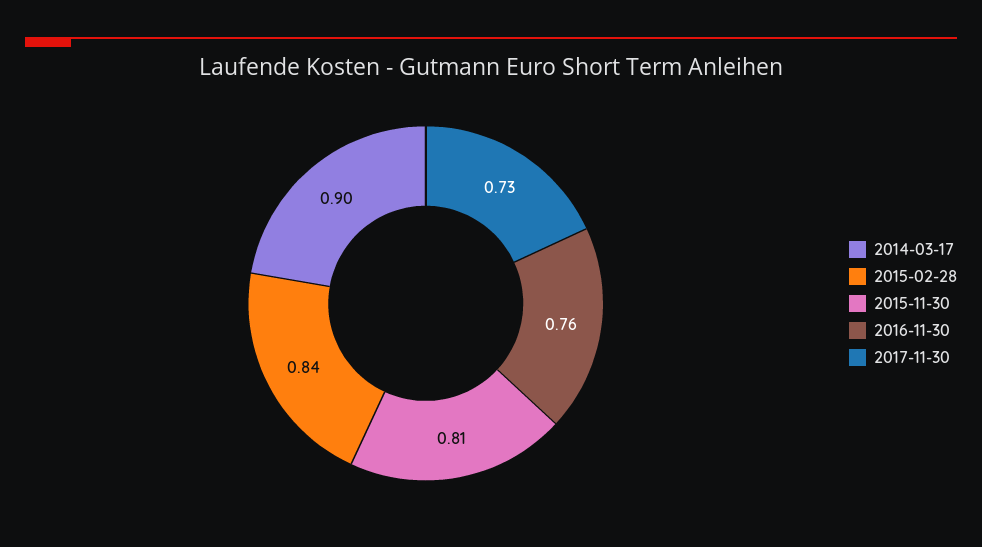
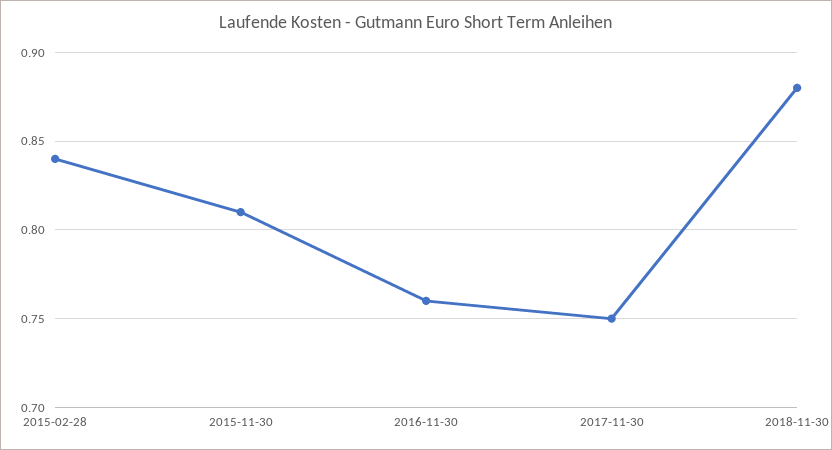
2014-03-17: 0.9 -> none
2017-11-30: 0.73 -> 0.75
2018-11-30: none -> 0.88

